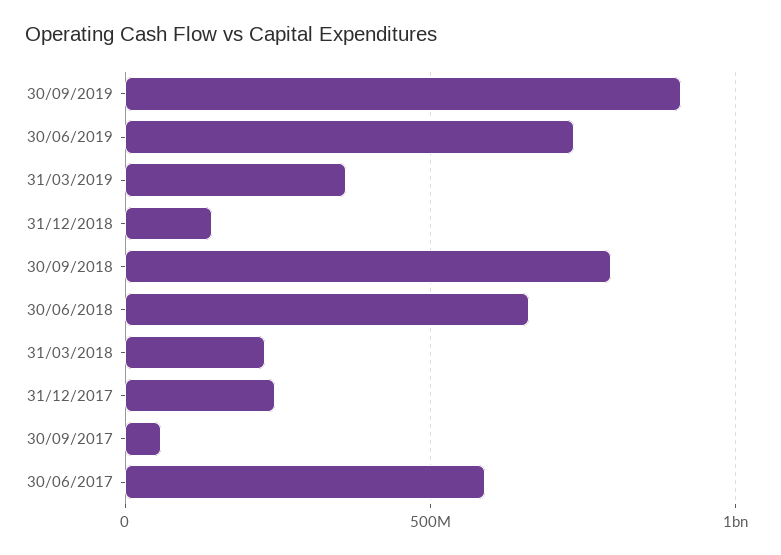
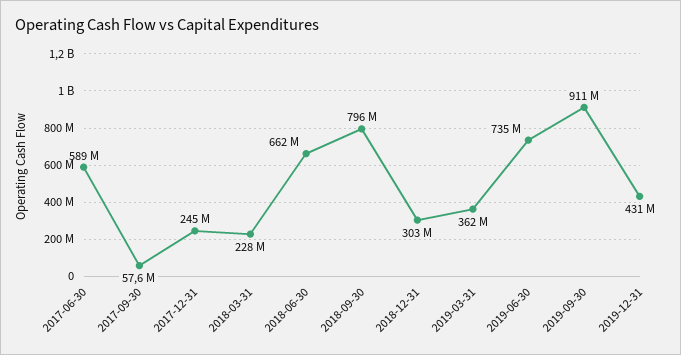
31/12/2018: 150000000 -> 303000000
2019-12-31: none -> 431000000

